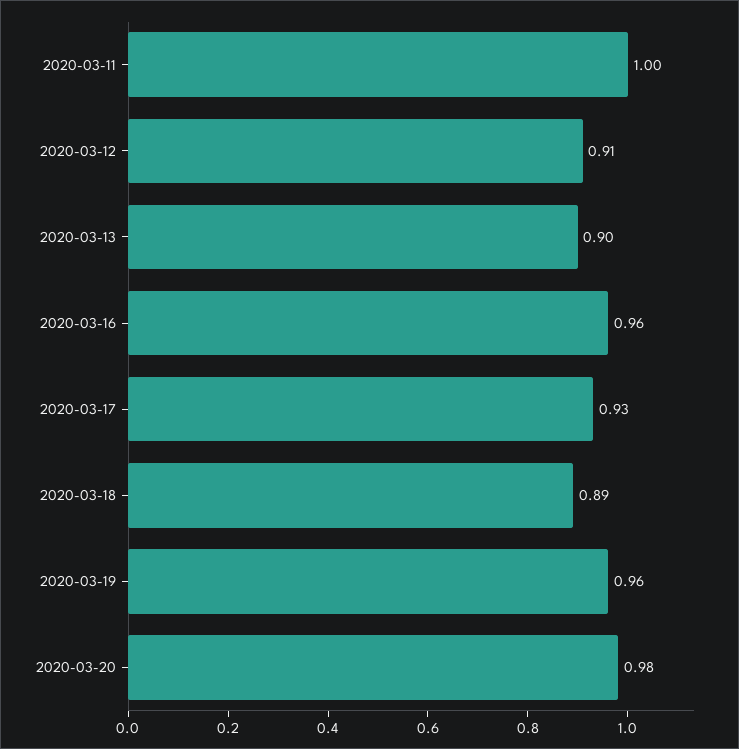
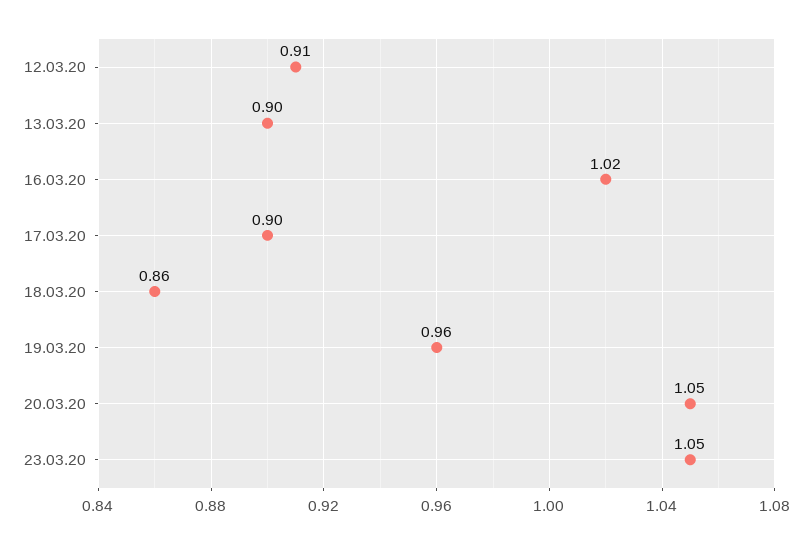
2020-03-11: 1 -> none
2020-03-16: 0.96 -> 1.02
2020-03-17: 0.93 -> 0.9
2020-03-18: 0.89 -> 0.86
2020-03-20: 0.98 -> 1.05
23.03.20: none -> 1.05

